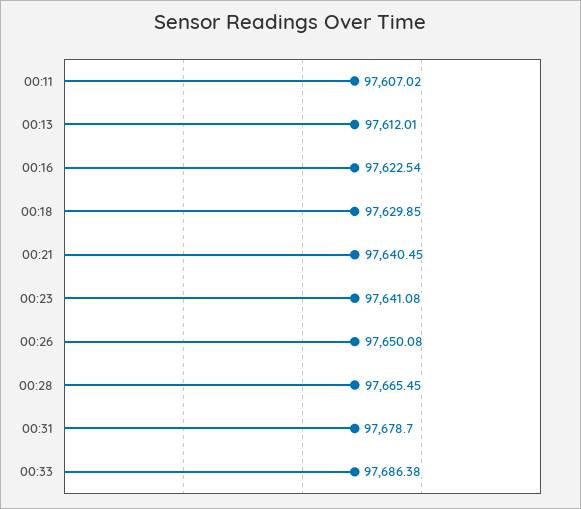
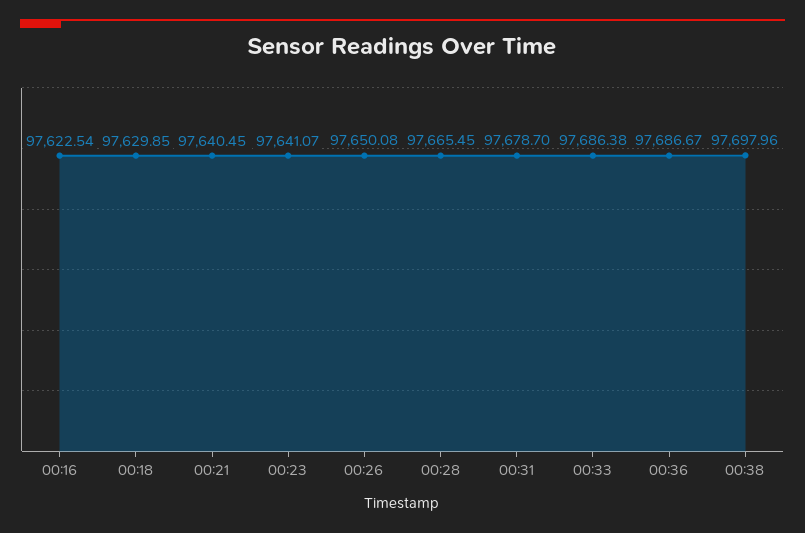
00:11: 97607.02 -> none
00:13: 97612.01 -> none
00:23: 97641.08 -> 97641.07
00:36: none -> 97686.67
00:38: none -> 97697.96

